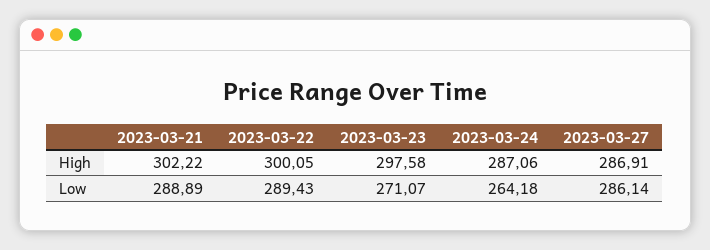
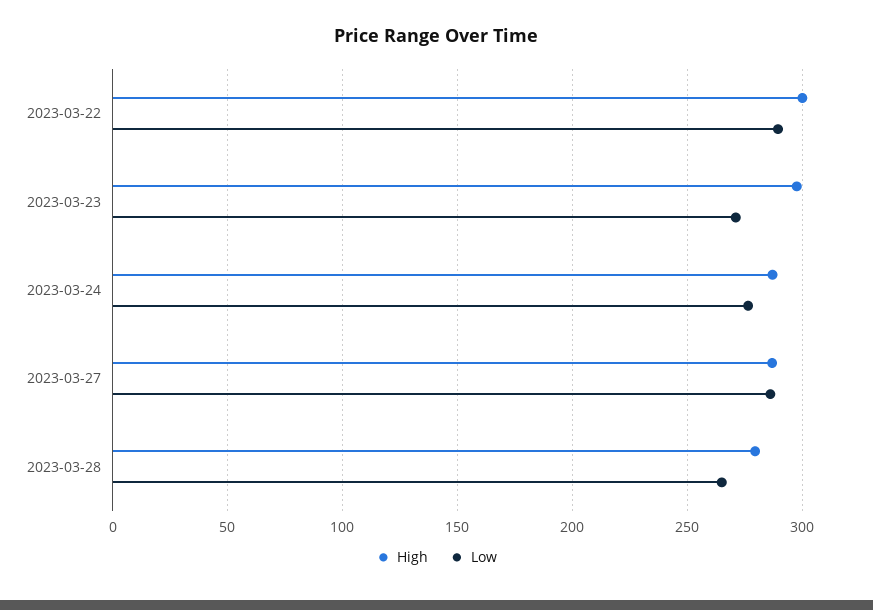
High, 2023-03-21: 302.22 -> none
Low, 2023-03-21: 288.89 -> none
Low, 2023-03-24: 264.18 -> 275
High, 2023-03-28: none -> 280
Low, 2023-03-28: none -> 265

